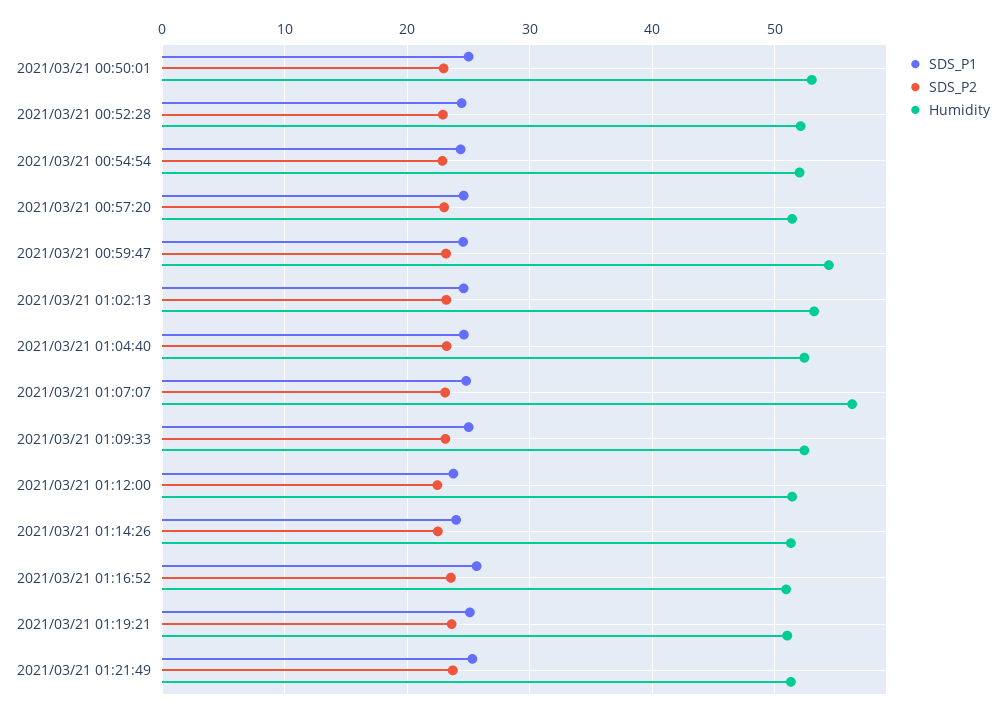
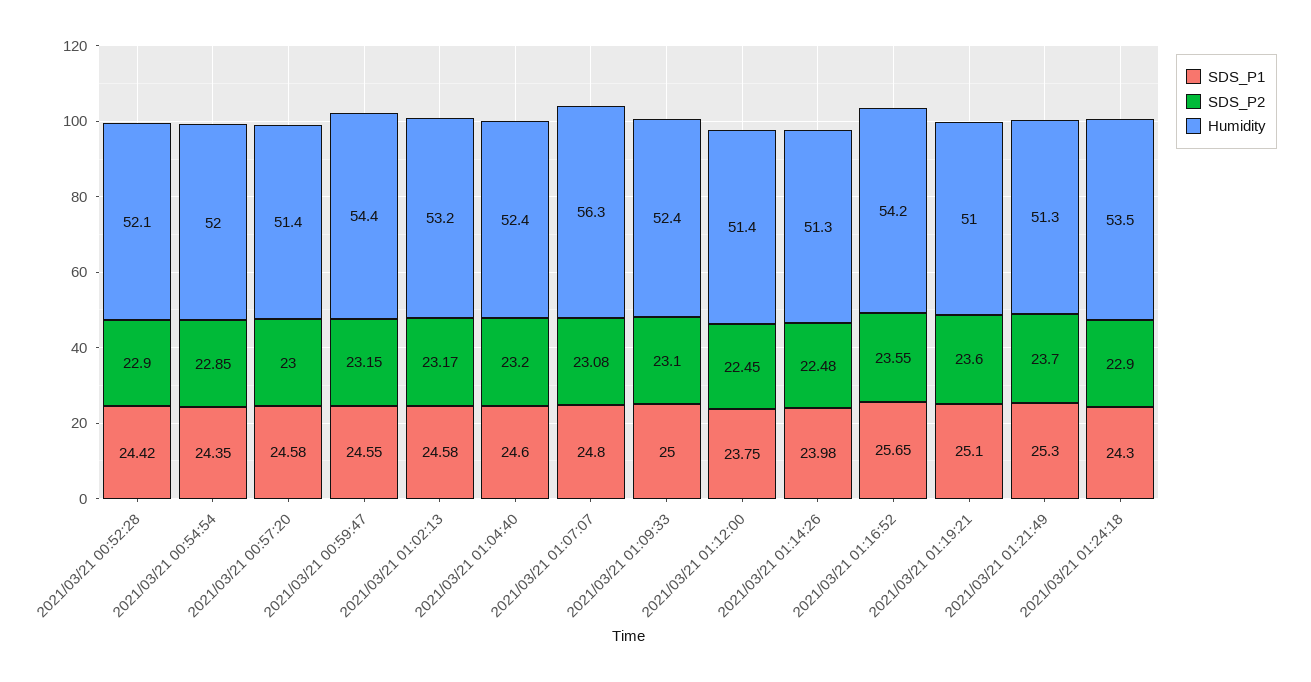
SDS_P1, 2021/03/21 00:50:01: 25 -> none
SDS_P2, 2021/03/21 00:50:01: 23 -> none
Humidity, 2021/03/21 00:50:01: 53 -> none
Humidity, 2021/03/21 01:16:52: 51 -> 54.2
SDS_P1, 2021/03/21 01:24:18: none -> 24.3
SDS_P2, 2021/03/21 01:24:18: none -> 22.9
Humidity, 2021/03/21 01:24:18: none -> 53.5

